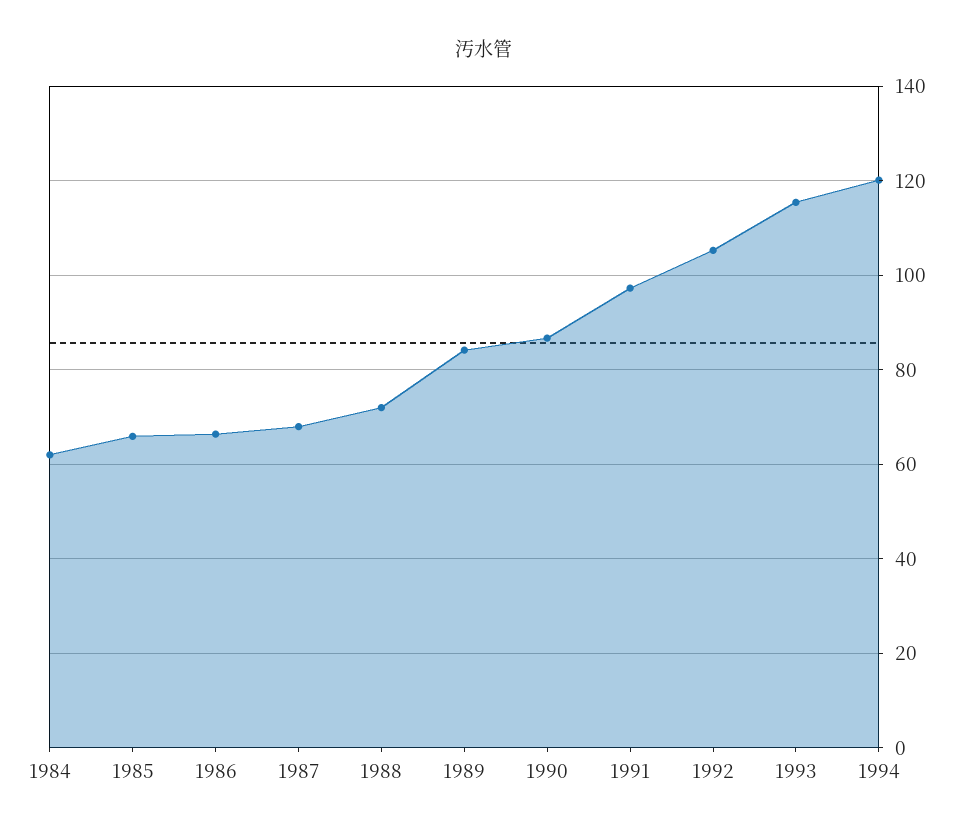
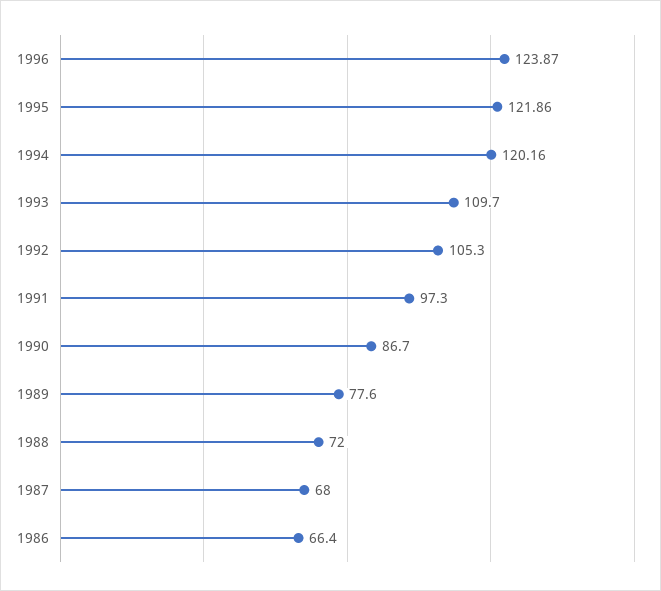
1984: 62 -> none
1985: 66 -> none
1989: 84 -> 77.6
1993: 116 -> 109.7
1996: none -> 123.87
1995: none -> 121.86

